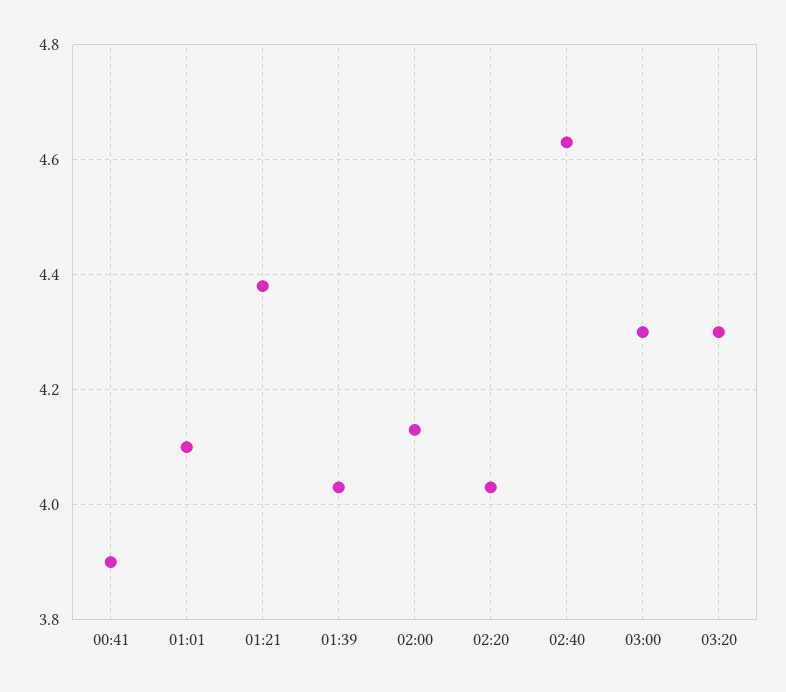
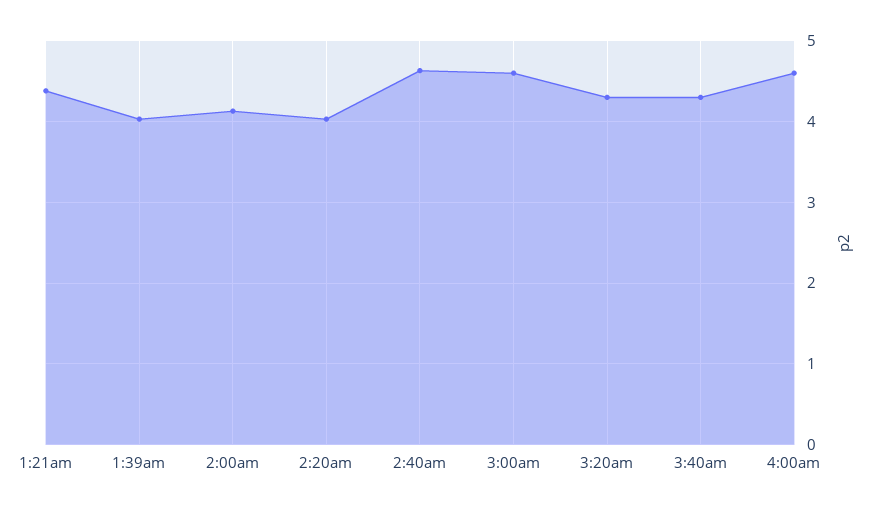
00:41: 3.9 -> none
01:01: 4.1 -> none
03:00: 4.3 -> 4.6
3:40am: none -> 4.3
4:00am: none -> 4.6

